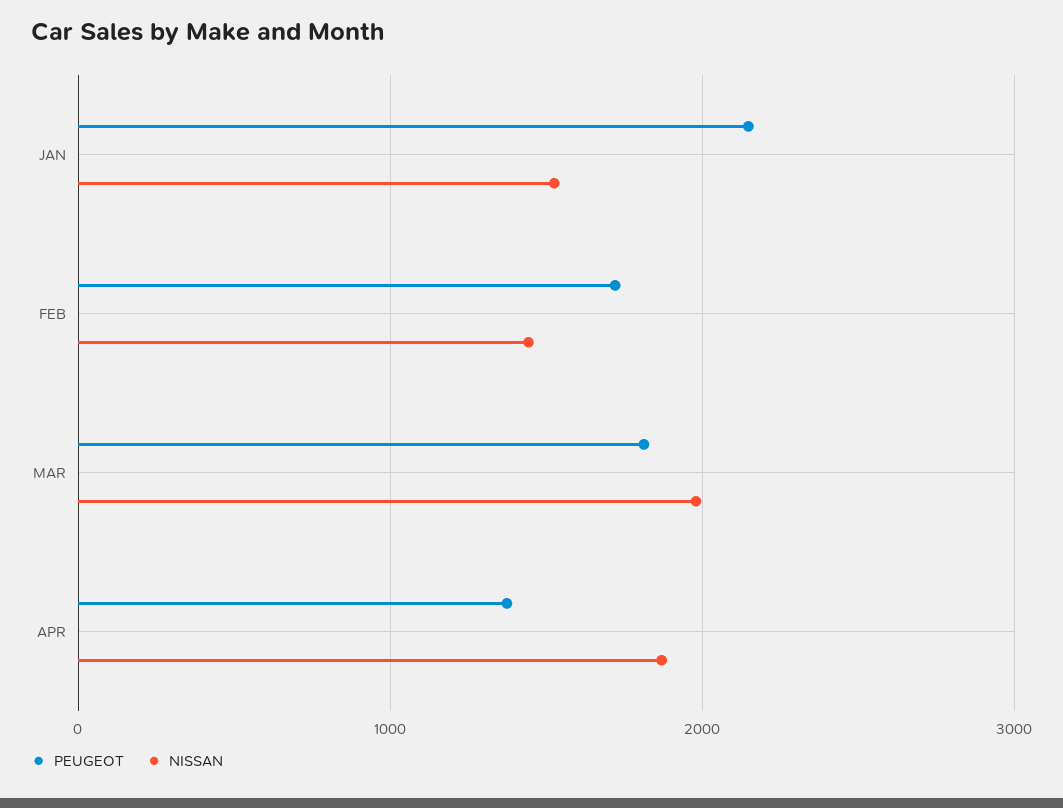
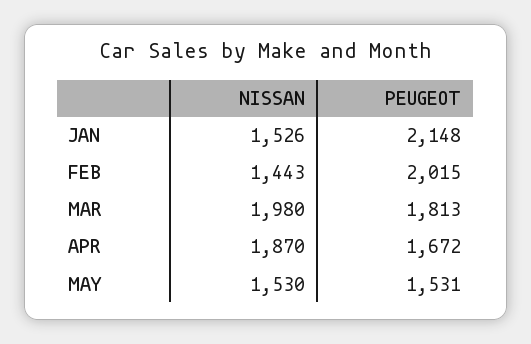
PEUGEOT, FEB: 1700 -> 2015
PEUGEOT, APR: 1400 -> 1672
NISSAN, MAY: none -> 1530
PEUGEOT, MAY: none -> 1531

